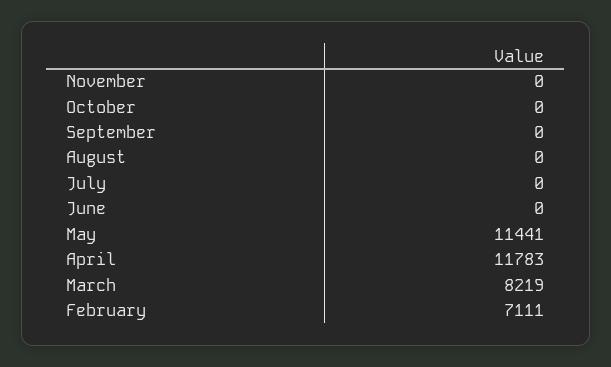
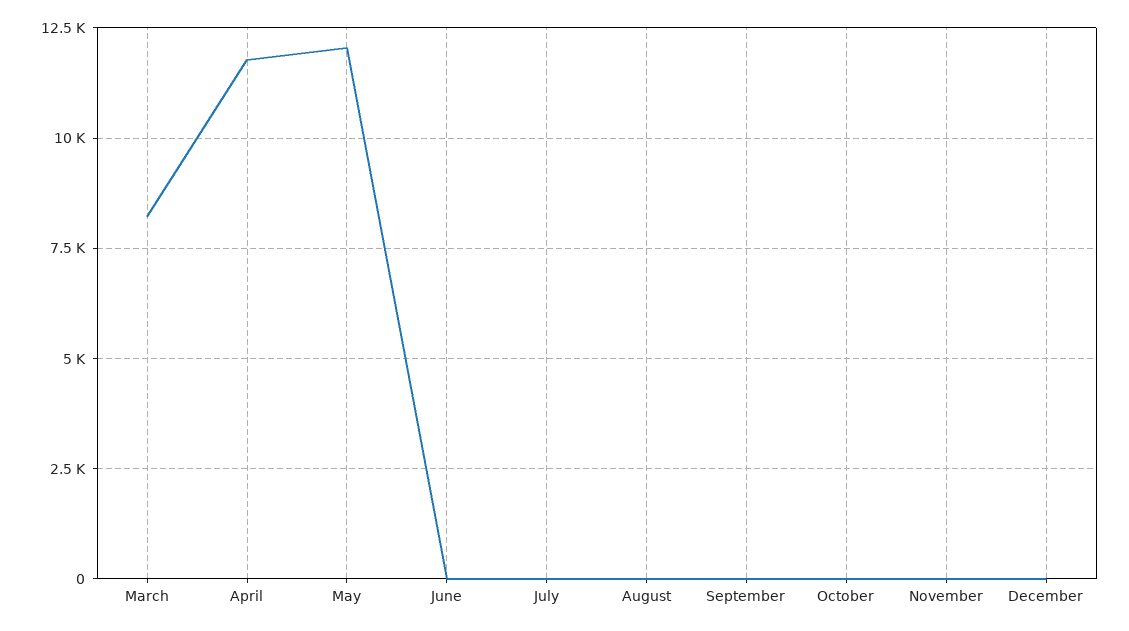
May: 11441 -> 12000
February: 7111 -> none
December: none -> 0

